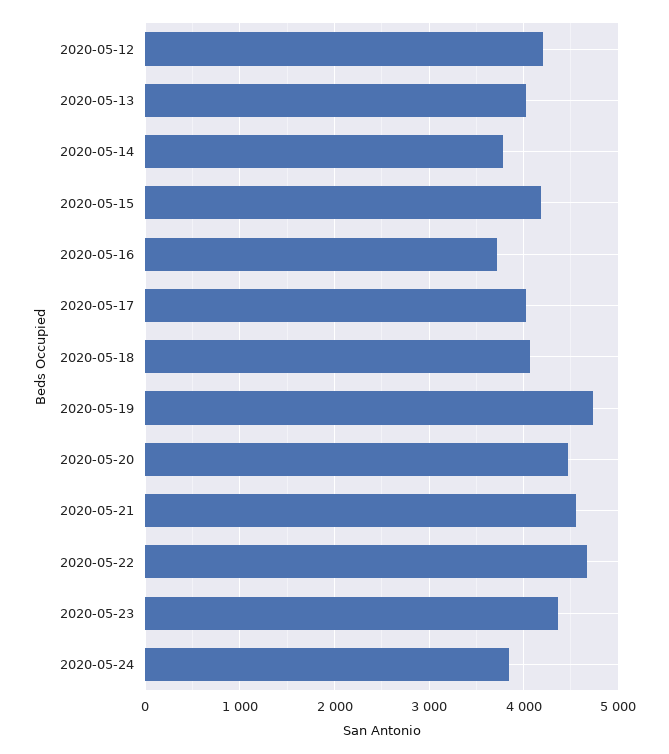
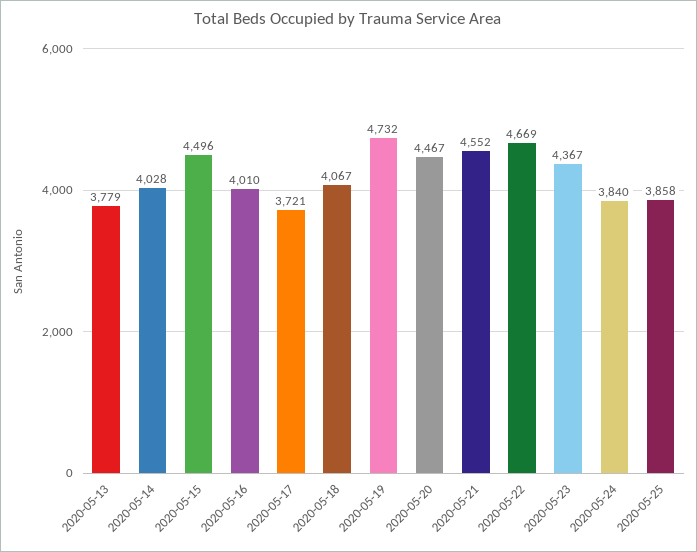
2020-05-12: 4200 -> none
2020-05-13: 4000 -> 3779
2020-05-14: 3800 -> 4028
2020-05-15: 4200 -> 4496
2020-05-16: 3700 -> 4010
2020-05-17: 4000 -> 3721
2020-05-25: none -> 3858

